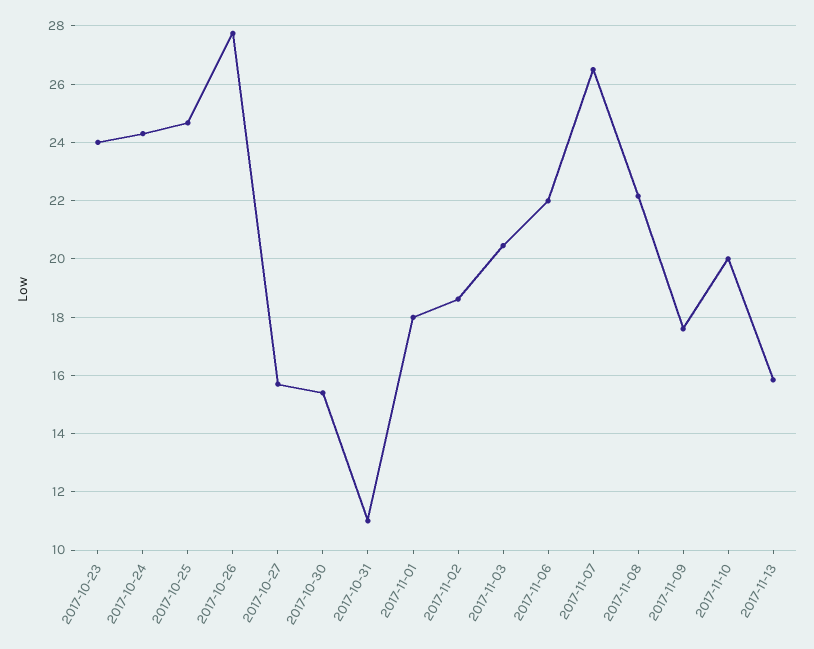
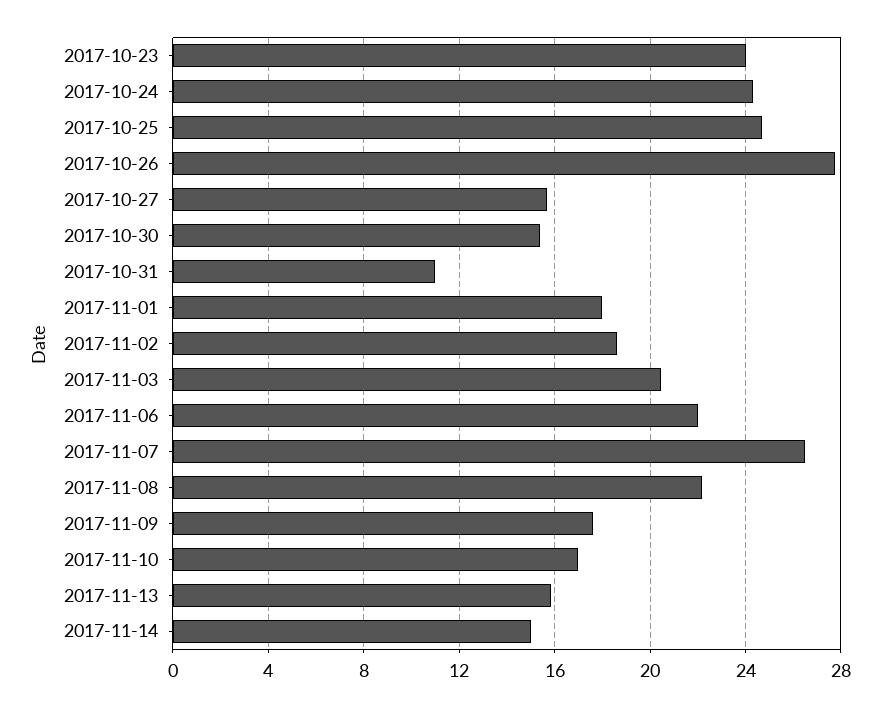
2017-11-10: 20 -> 17
2017-11-14: none -> 15

